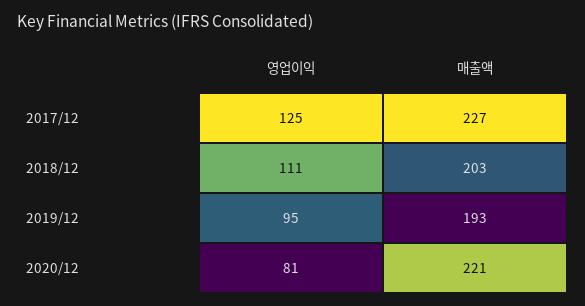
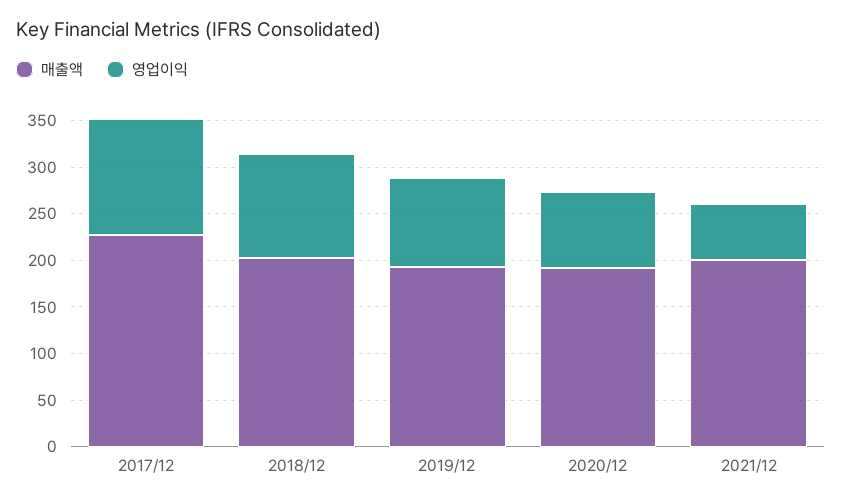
매출액, 2020/12: 221 -> 190
매출액, 2021/12: none -> 200
영업이익, 2021/12: none -> 60

